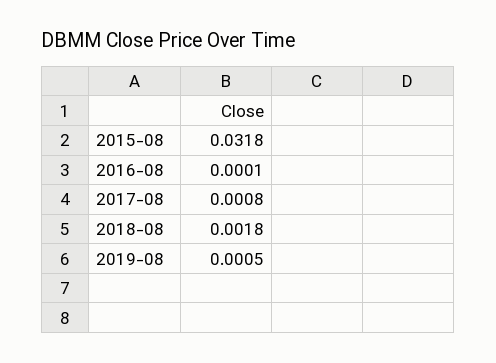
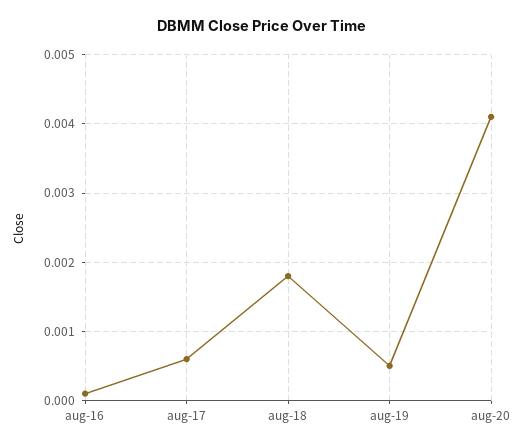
2015-08: 0.0318 -> none
2017-08: 0.0008 -> 0.0006
aug-20: none -> 0.0041

